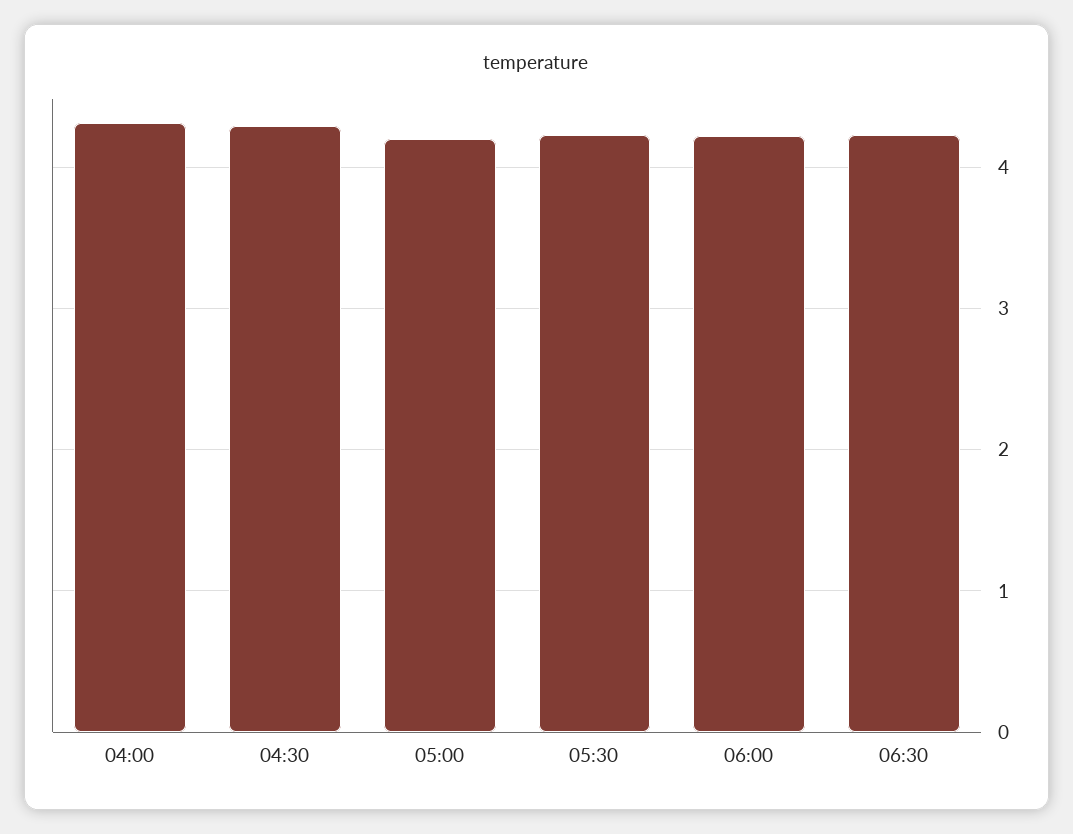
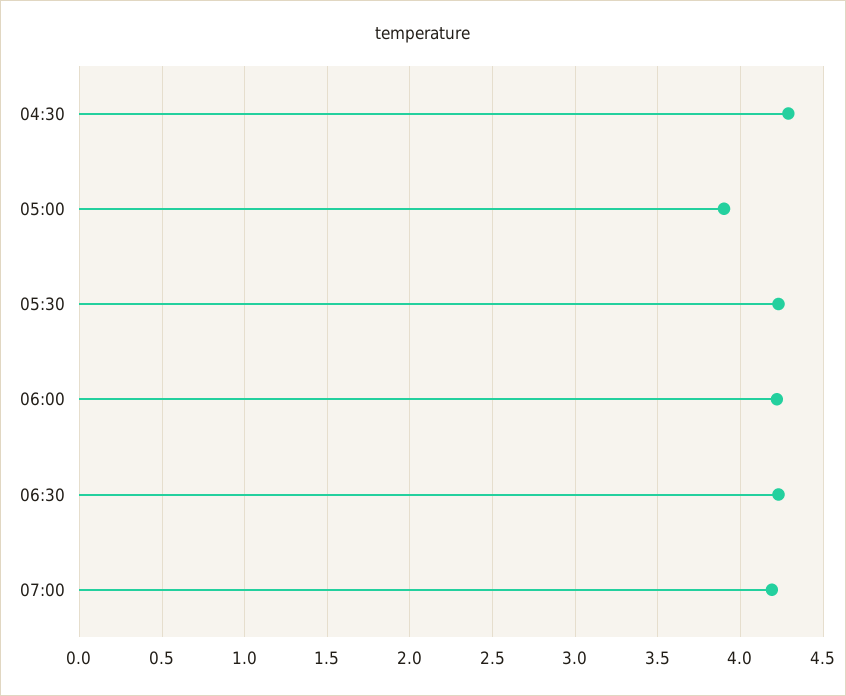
04:00: 4.3 -> none
05:00: 4.2 -> 3.9
07:00: none -> 4.2

